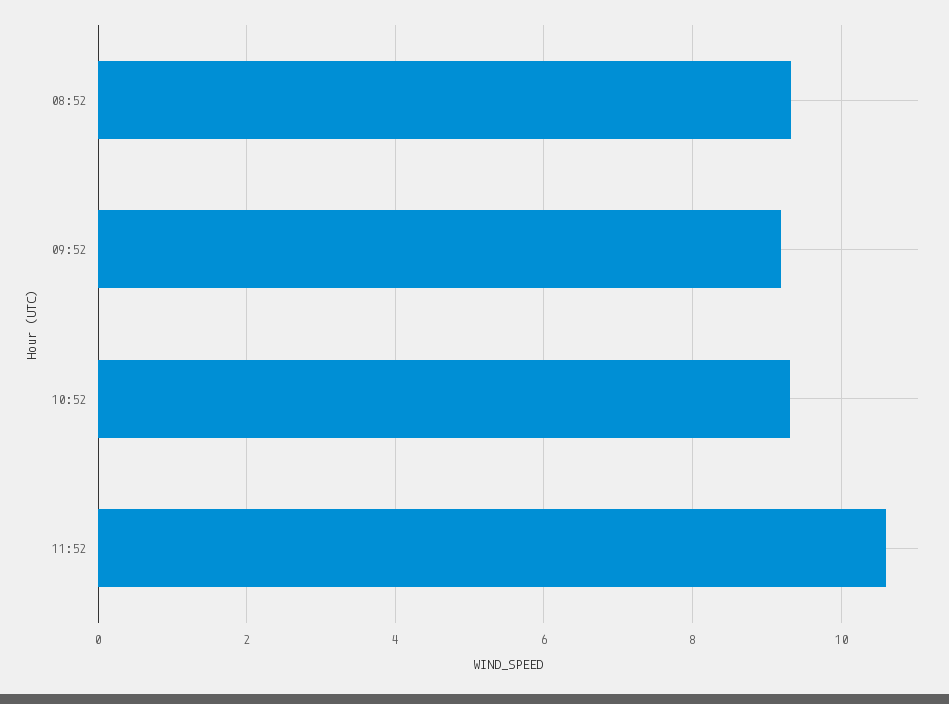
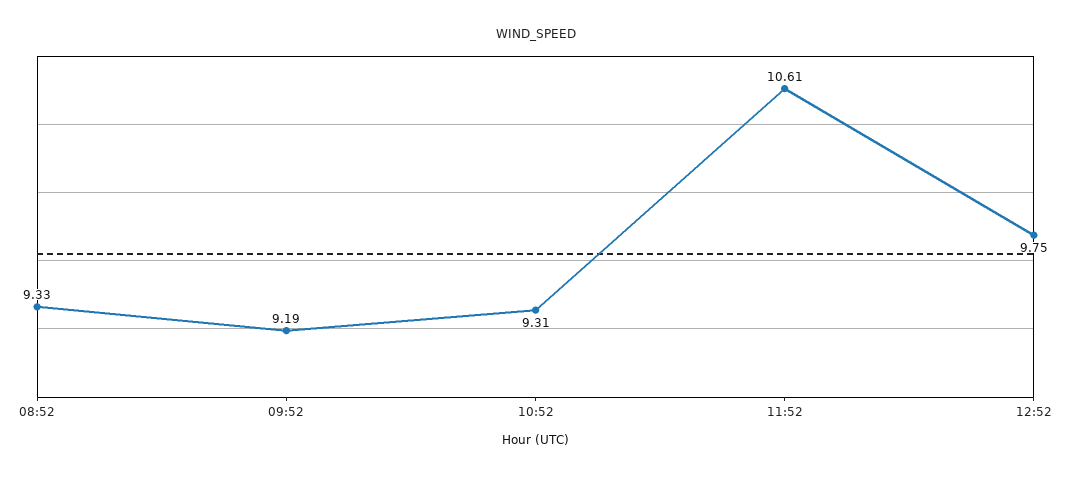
12:52: none -> 9.75

